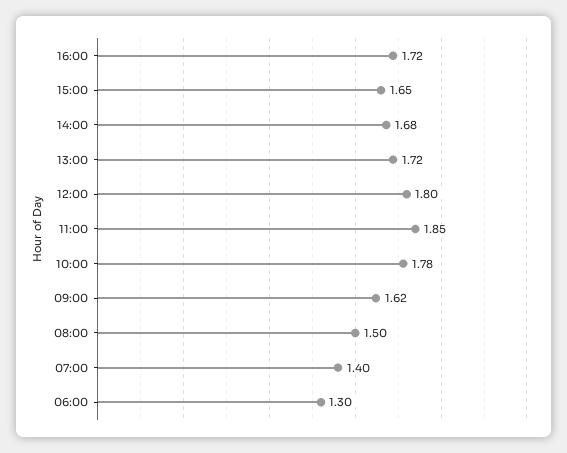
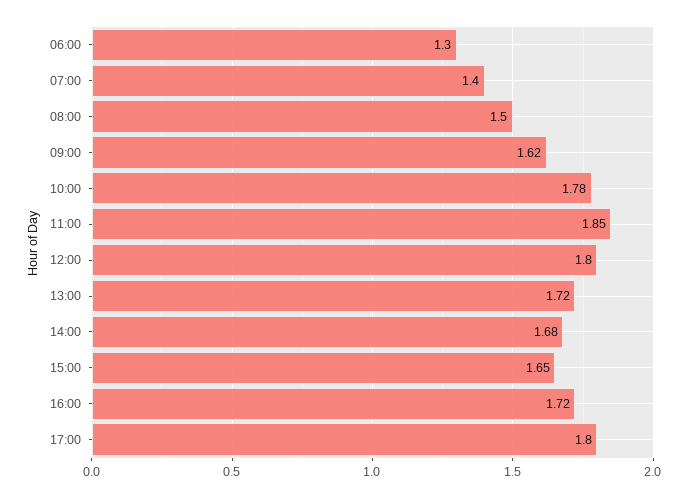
17:00: none -> 1.8

